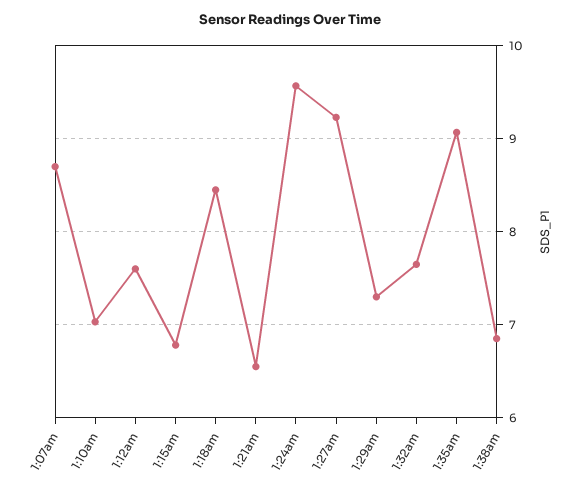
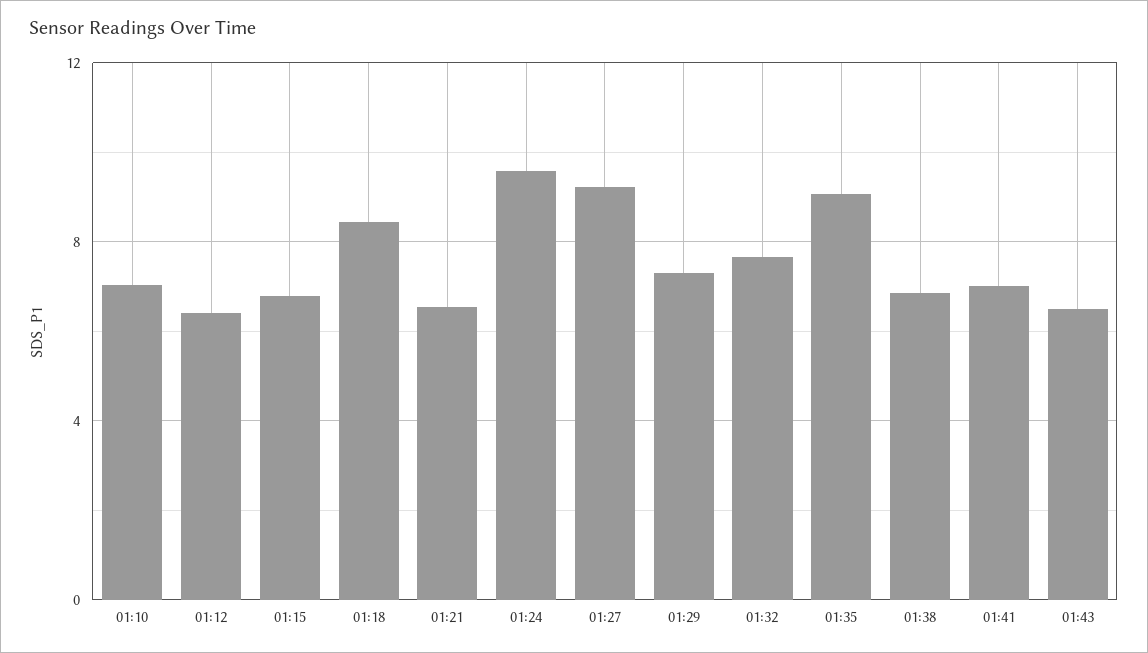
1:07am: 8.7 -> none
1:12am: 7.6 -> 6.5
01:41: none -> 7
01:43: none -> 6.5

